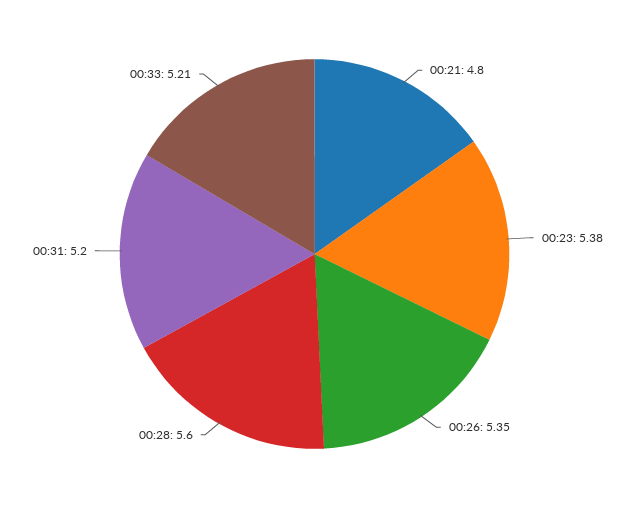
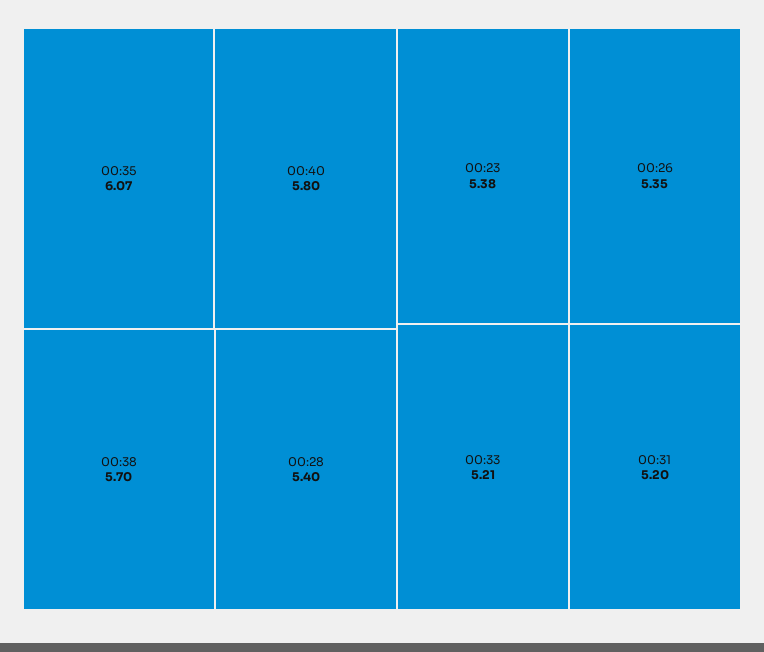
00:21: 4.8 -> none
00:28: 5.6 -> 5.4
00:35: none -> 6.07
00:40: none -> 5.8
00:38: none -> 5.7

